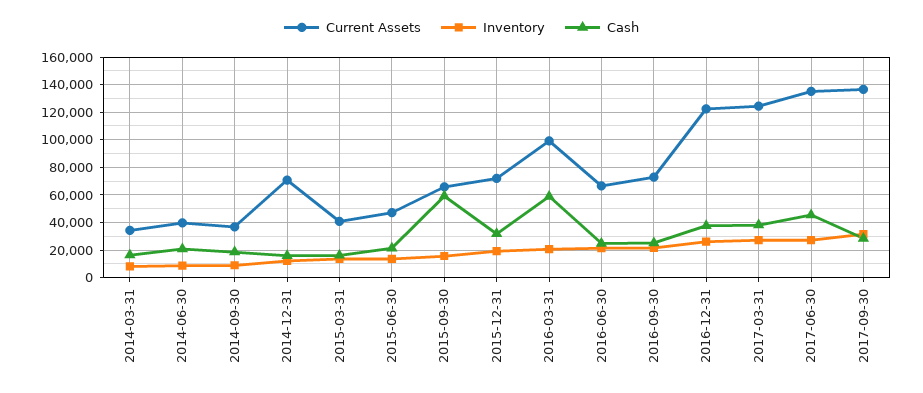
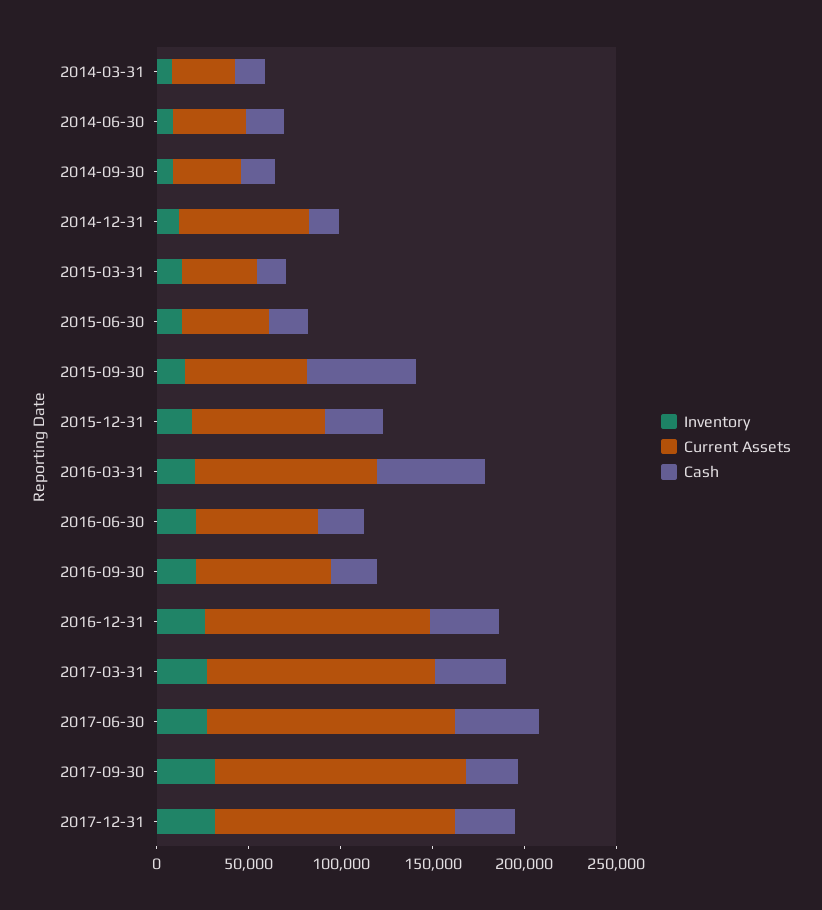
Inventory, 2017-12-31: none -> 30000
Current Assets, 2017-12-31: none -> 130000
Cash, 2017-12-31: none -> 30000

